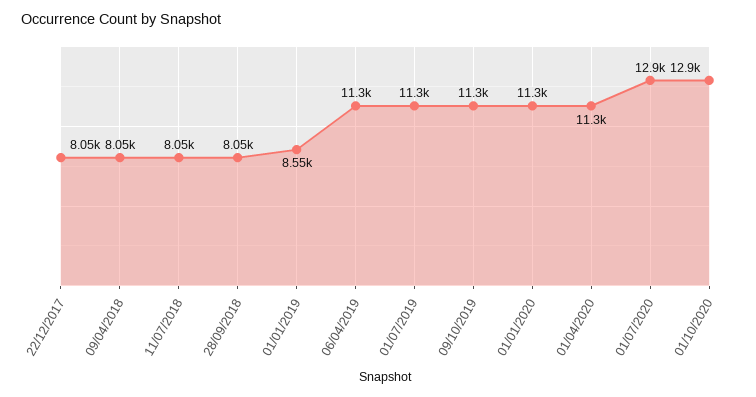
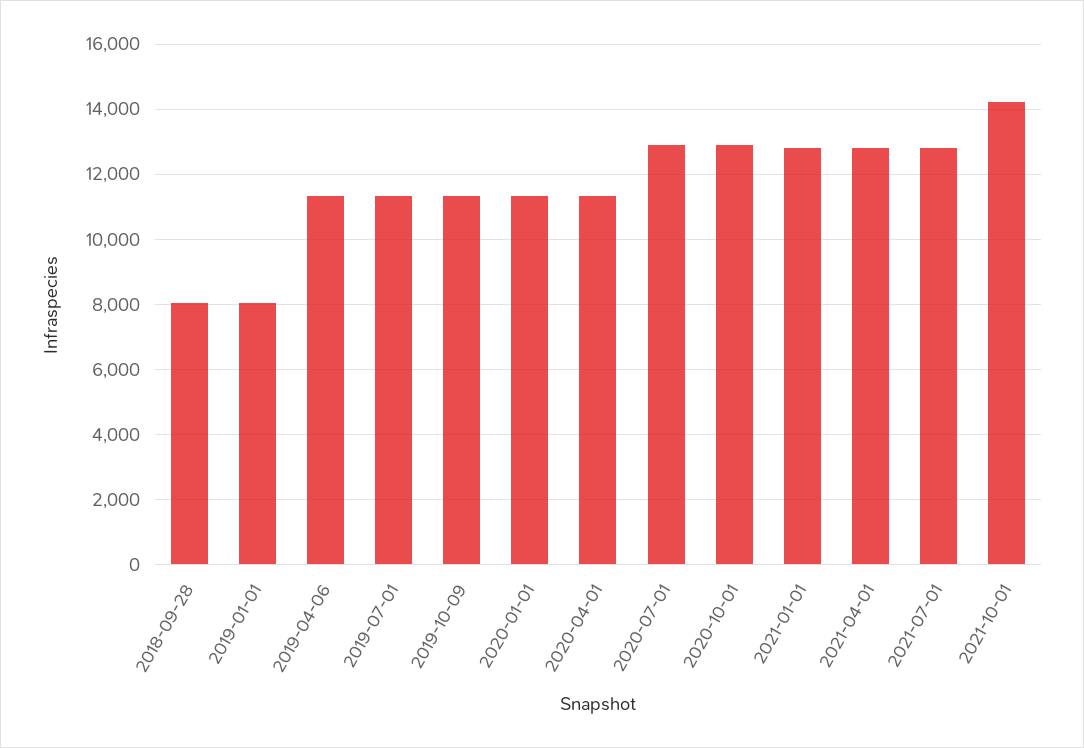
22/12/2017: 8050 -> none
09/04/2018: 8050 -> none
11/07/2018: 8050 -> none
01/01/2019: 8550 -> 8000
2021-01-01: none -> 12800
2021-04-01: none -> 12800
2021-07-01: none -> 12800
2021-10-01: none -> 14200

